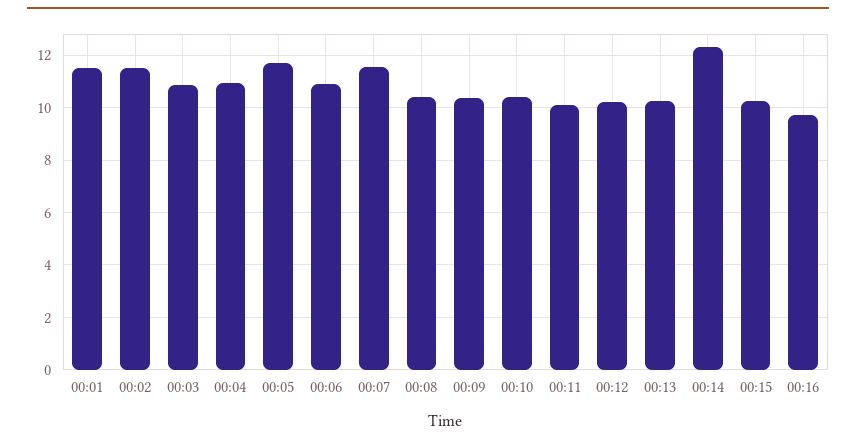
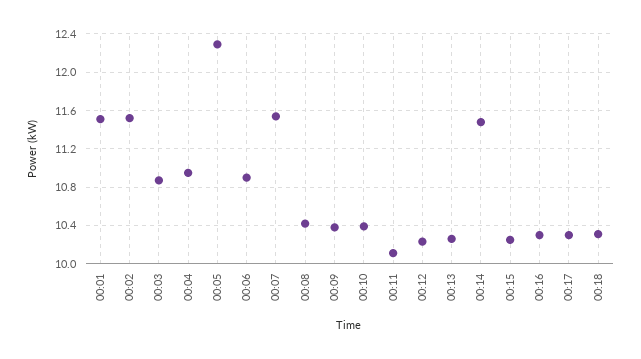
00:05: 11.75 -> 12.3
00:14: 12.25 -> 11.5
00:16: 9.75 -> 10.3
00:17: none -> 10.3
00:18: none -> 10.3

